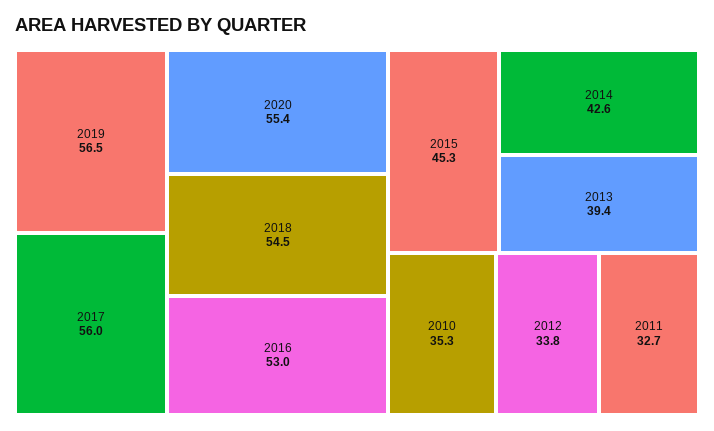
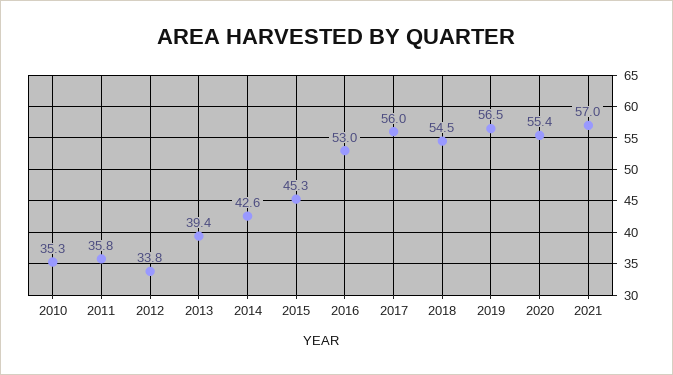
2011: 32.7 -> 35.8
2021: none -> 57

